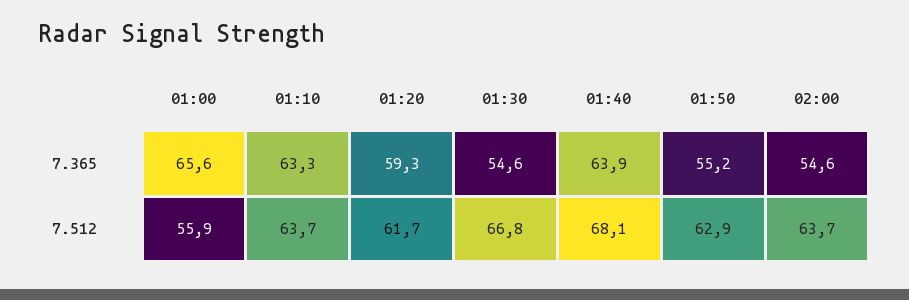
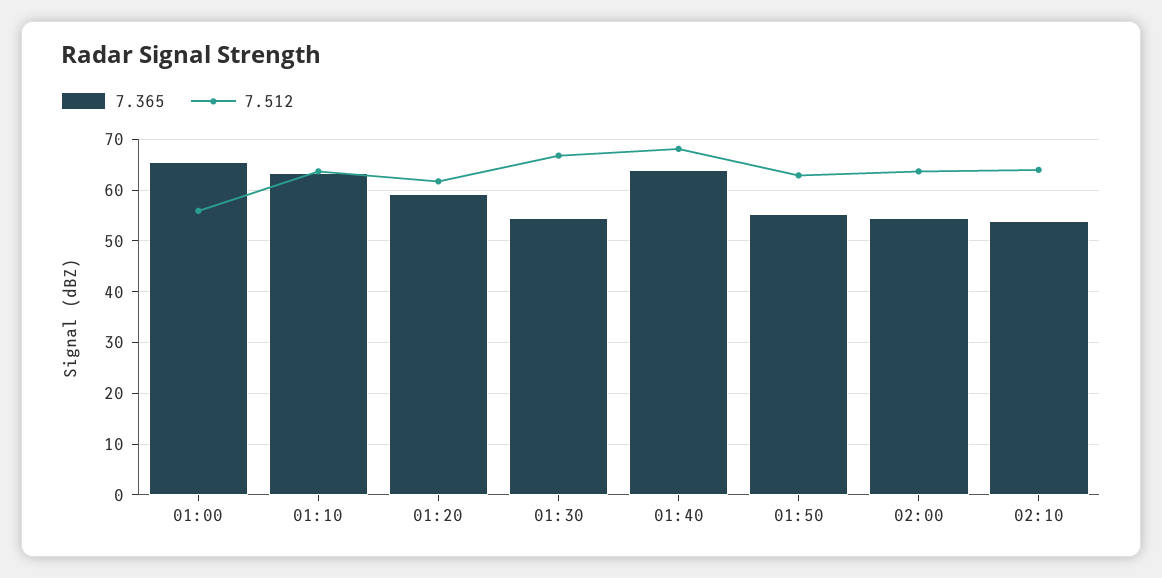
7.365, 02:10: none -> 54
7.512, 02:10: none -> 64

